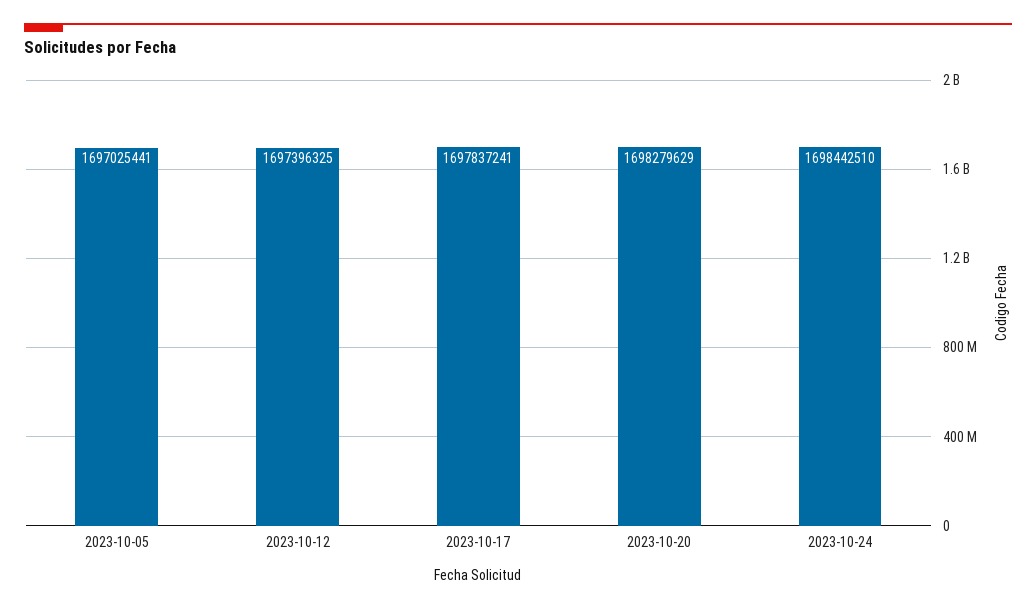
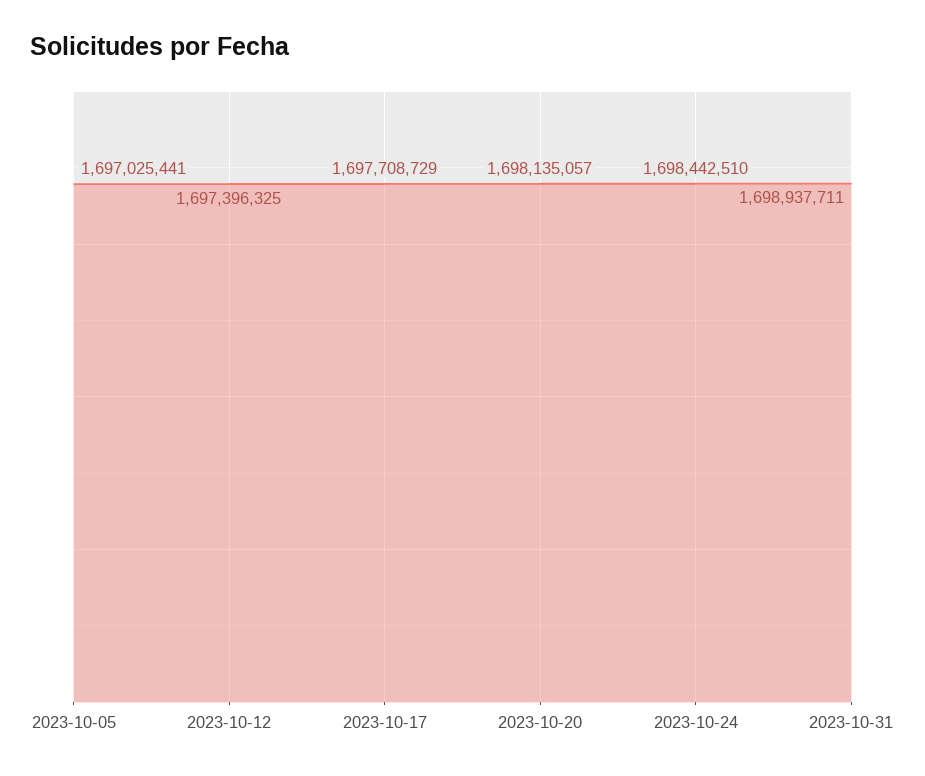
2023-10-17: 1697837241 -> 1697708729
2023-10-20: 1698279629 -> 1698135057
2023-10-31: none -> 1698937711

